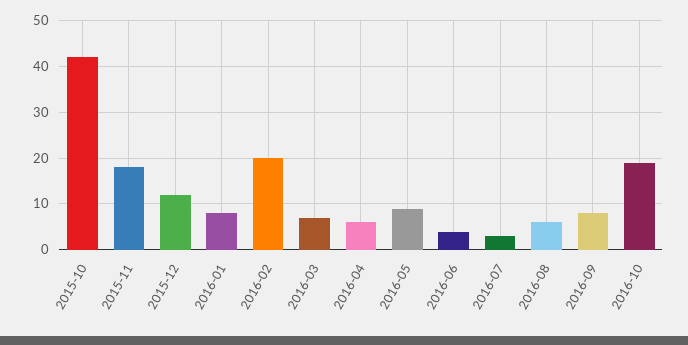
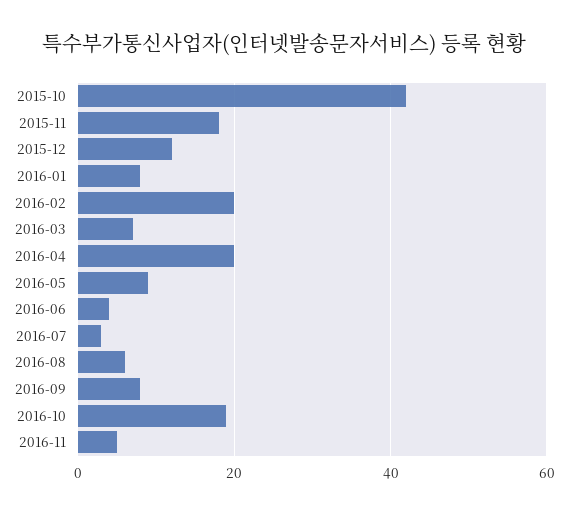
2016-04: 5 -> 20
2016-11: none -> 5

